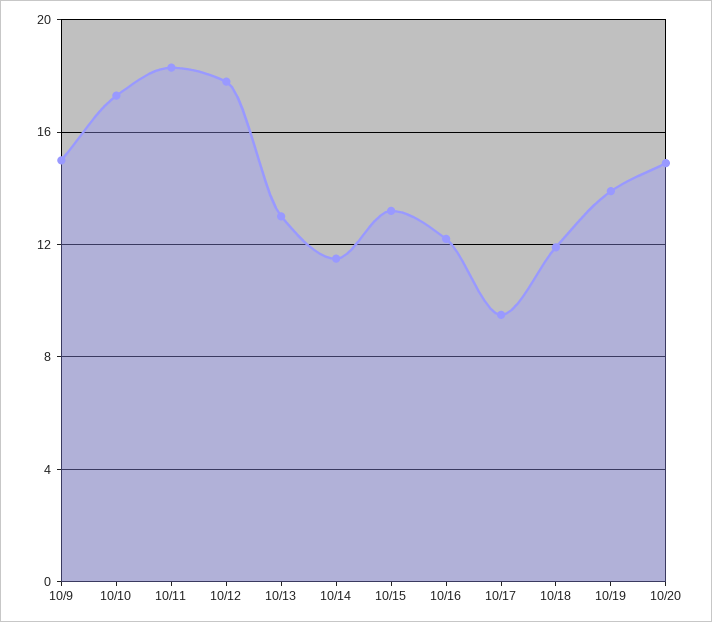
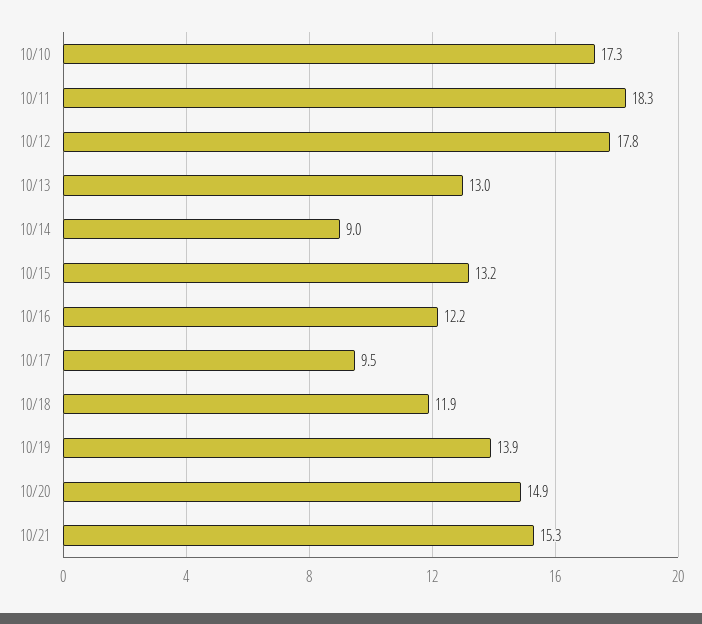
10/9: 15 -> none
10/14: 11.5 -> 9
10/21: none -> 15.3

